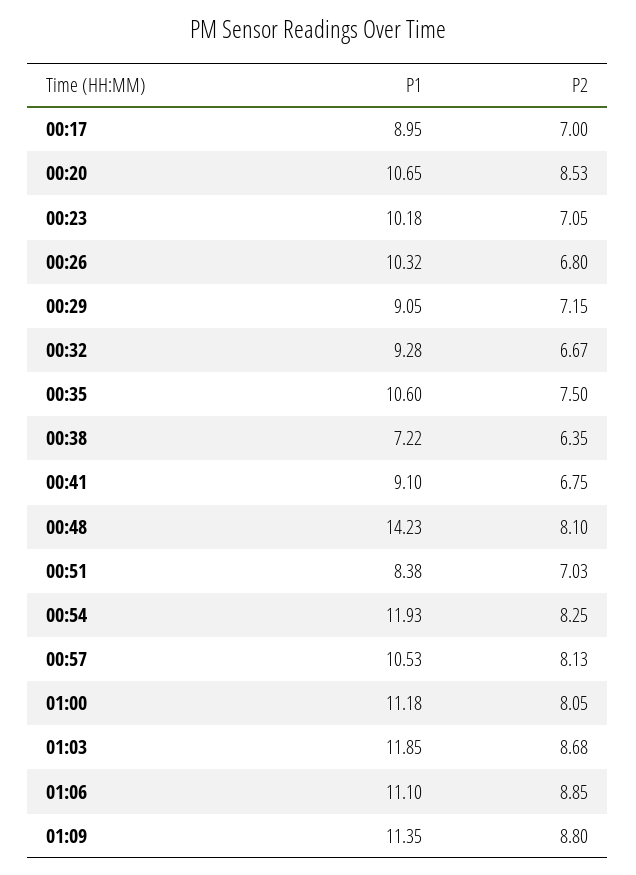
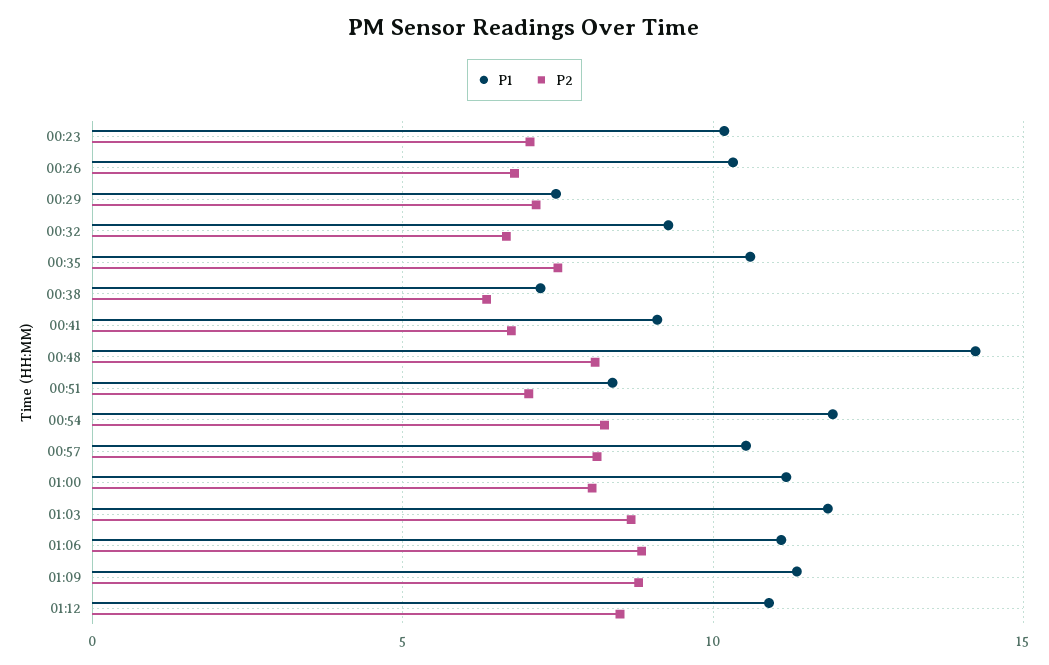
P1, 00:17: 8.95 -> none
P2, 00:17: 7 -> none
P1, 00:20: 10.65 -> none
P2, 00:20: 8.53 -> none
P1, 00:29: 9.05 -> 7.5
P1, 01:12: none -> 11
P2, 01:12: none -> 8.5

